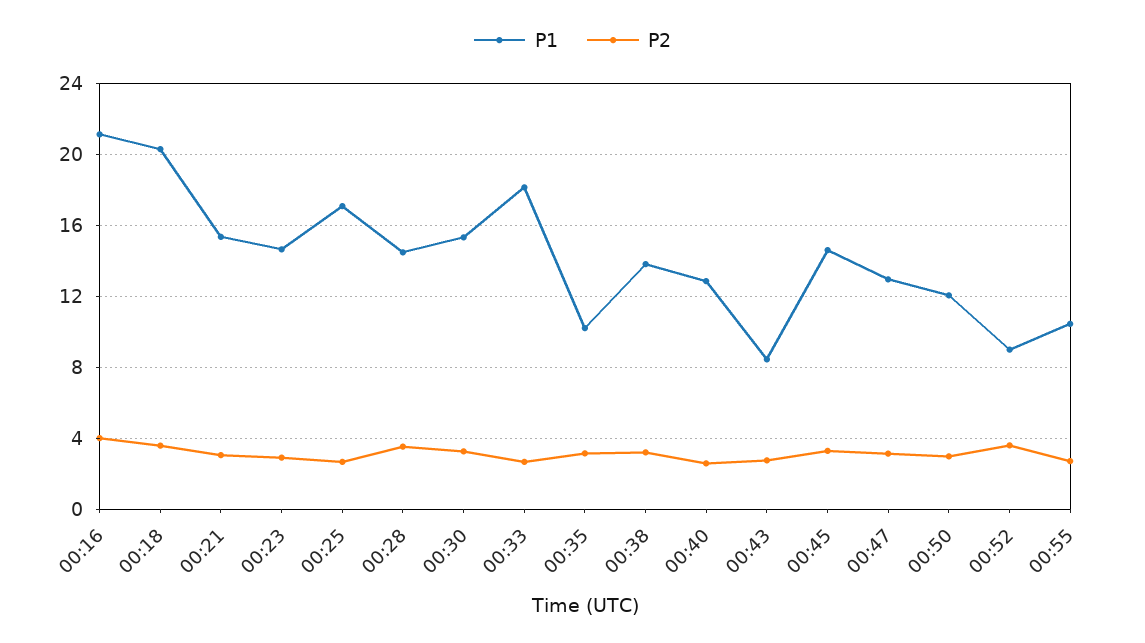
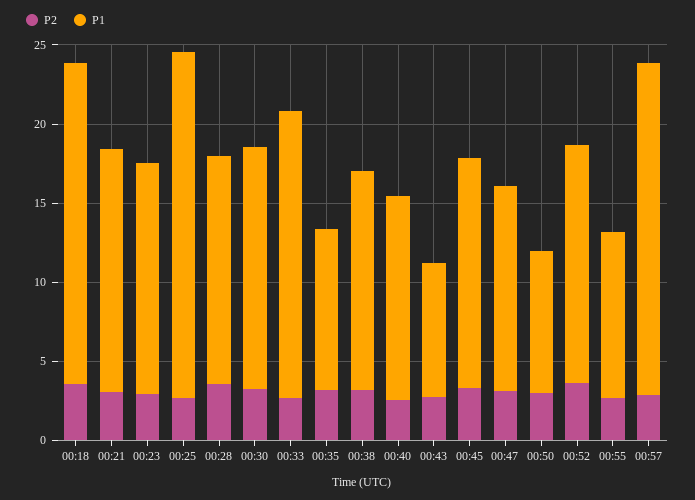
P1, 00:16: 21 -> none
P2, 00:16: 4 -> none
P1, 00:25: 17 -> 22
P1, 00:50: 12 -> 9
P1, 00:52: 9 -> 15
P2, 00:57: none -> 3
P1, 00:57: none -> 21

